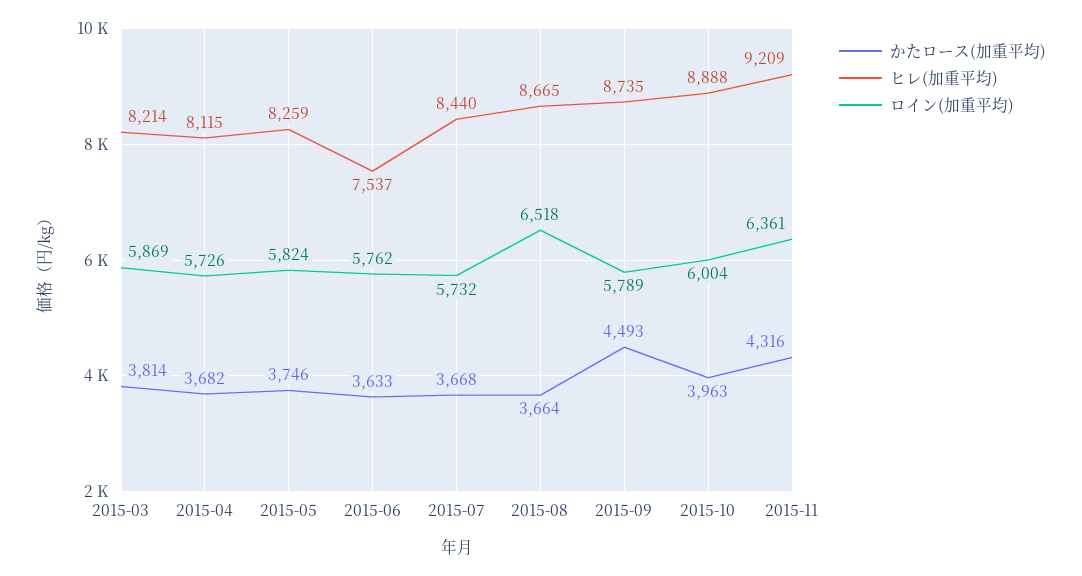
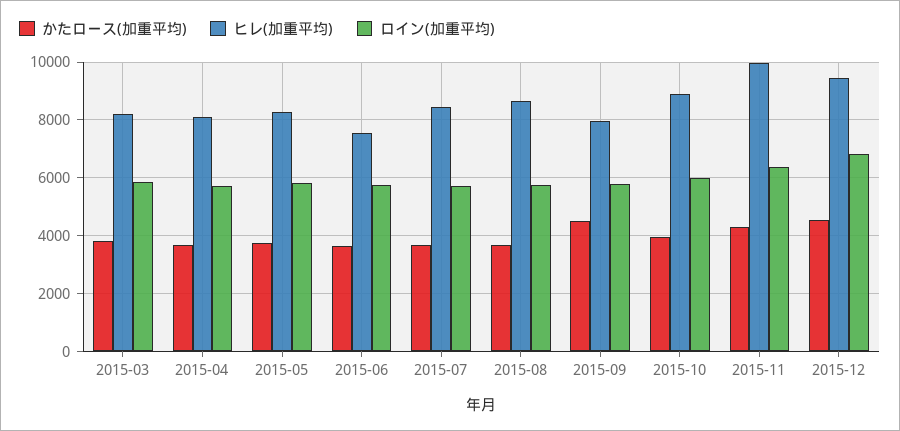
ロイン(加重平均), 2015-08: 6518 -> 5750
ヒレ(加重平均), 2015-09: 8735 -> 8000
ヒレ(加重平均), 2015-11: 9209 -> 10000
かたロース(加重平均), 2015-12: none -> 4500
ヒレ(加重平均), 2015-12: none -> 9500
ロイン(加重平均), 2015-12: none -> 6750

